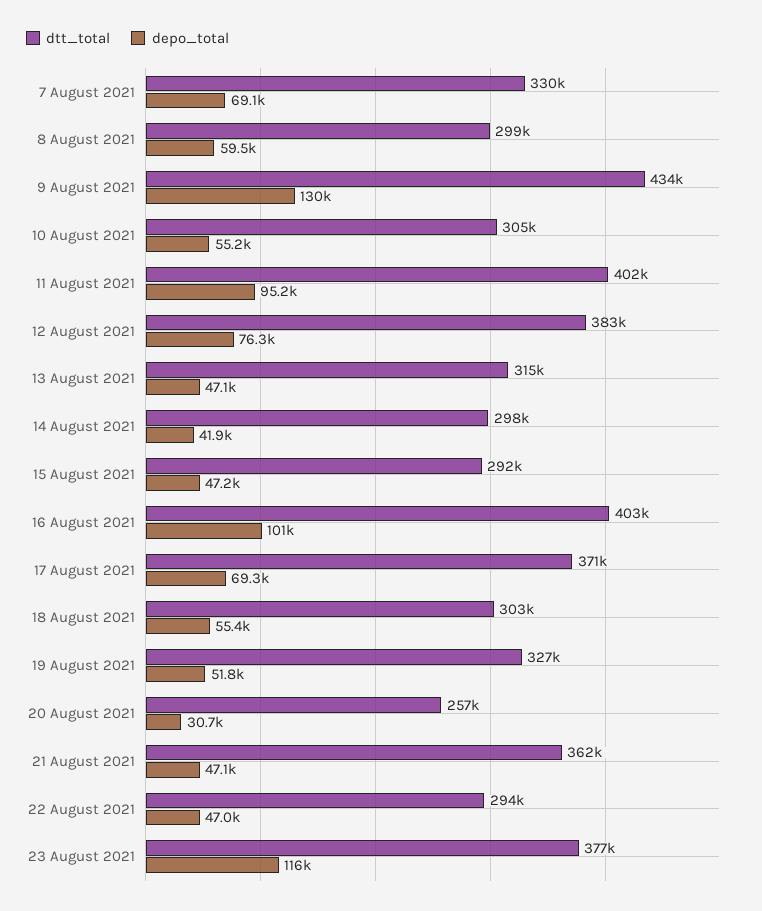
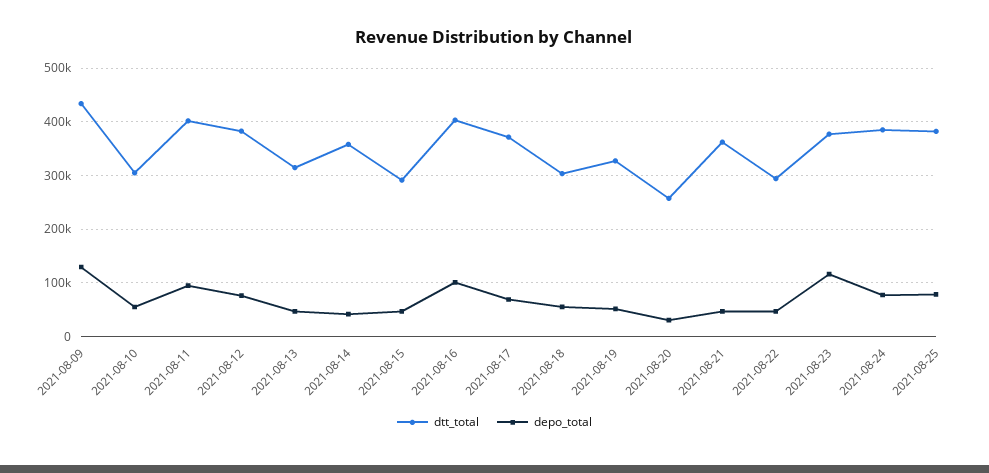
dtt_total, 7 August 2021: 330000 -> none
depo_total, 7 August 2021: 69100 -> none
dtt_total, 8 August 2021: 299000 -> none
depo_total, 8 August 2021: 59500 -> none
dtt_total, 14 August 2021: 298000 -> 360000
dtt_total, 2021-08-24: none -> 380000
depo_total, 2021-08-24: none -> 80000
dtt_total, 2021-08-25: none -> 380000
depo_total, 2021-08-25: none -> 80000

